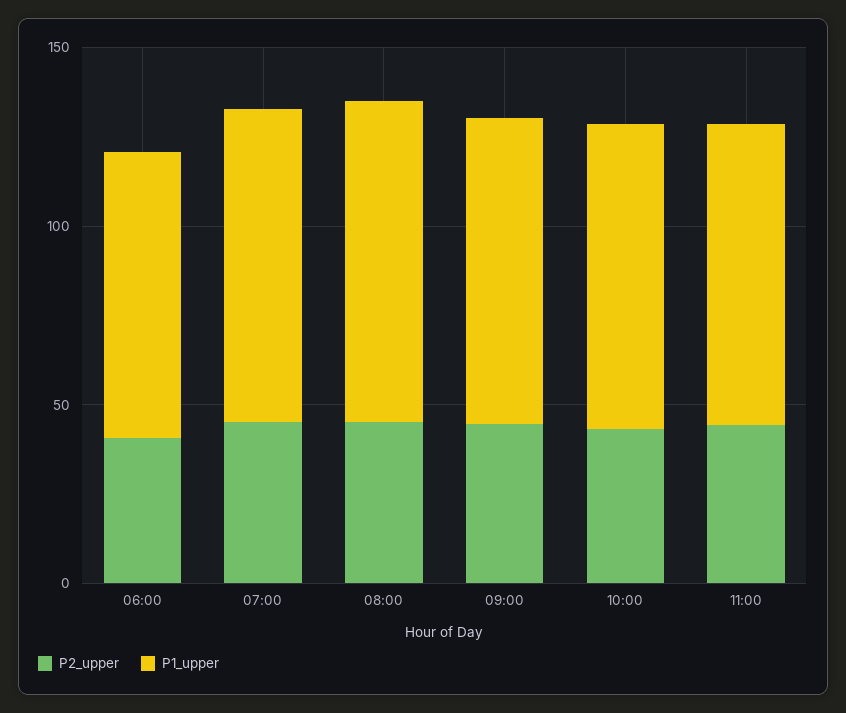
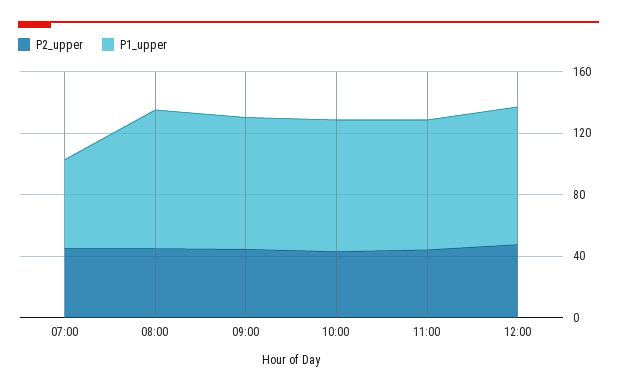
P2_upper, 06:00: 40 -> none
P1_upper, 06:00: 80 -> none
P1_upper, 07:00: 90 -> 60
P2_upper, 12:00: none -> 50
P1_upper, 12:00: none -> 90

